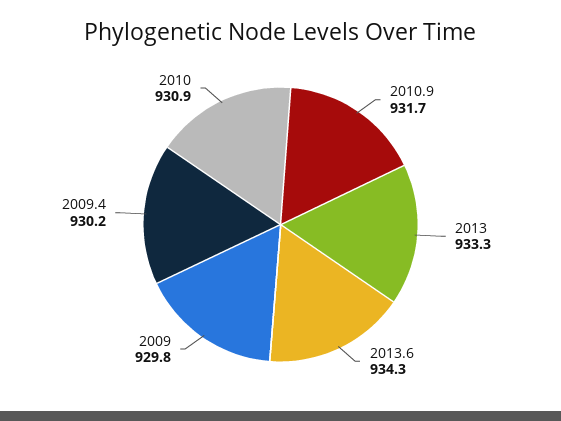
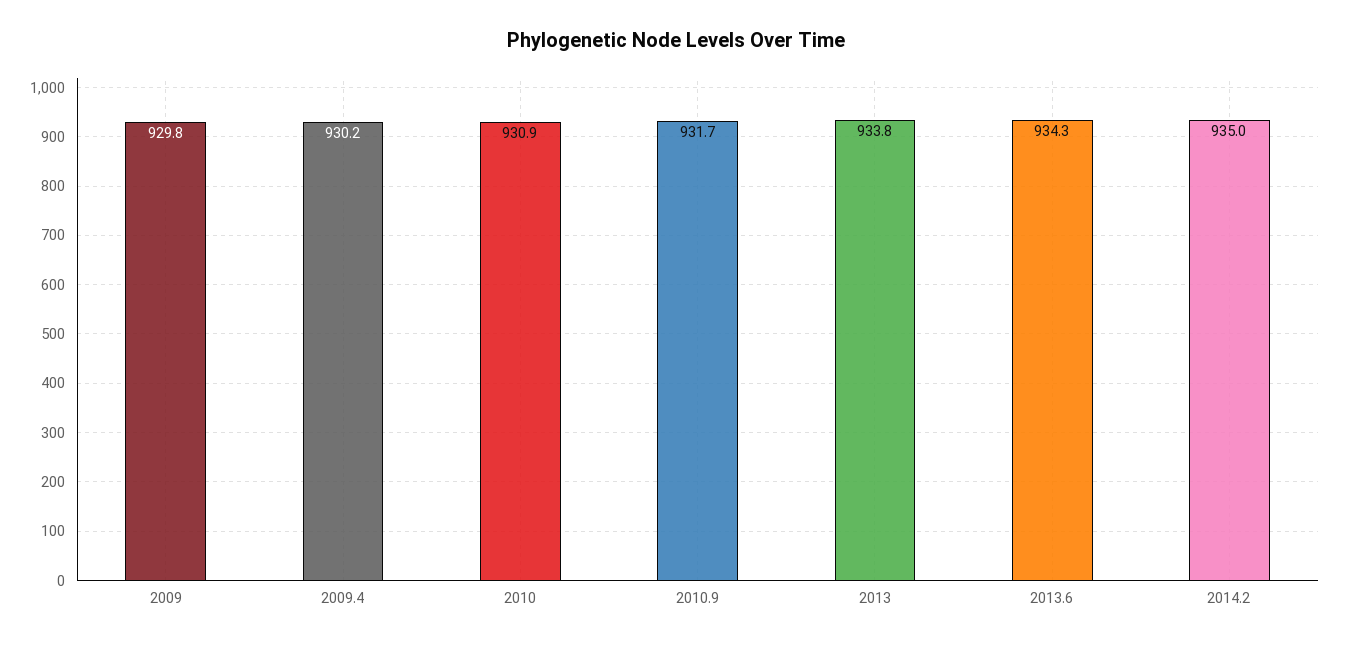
2013: 933.3 -> 933.8
2014.2: none -> 935

